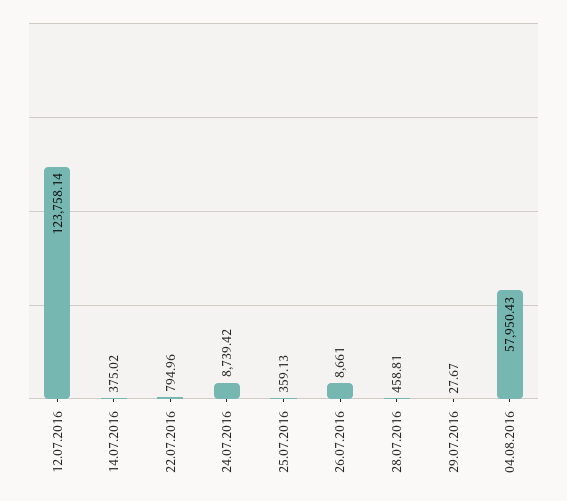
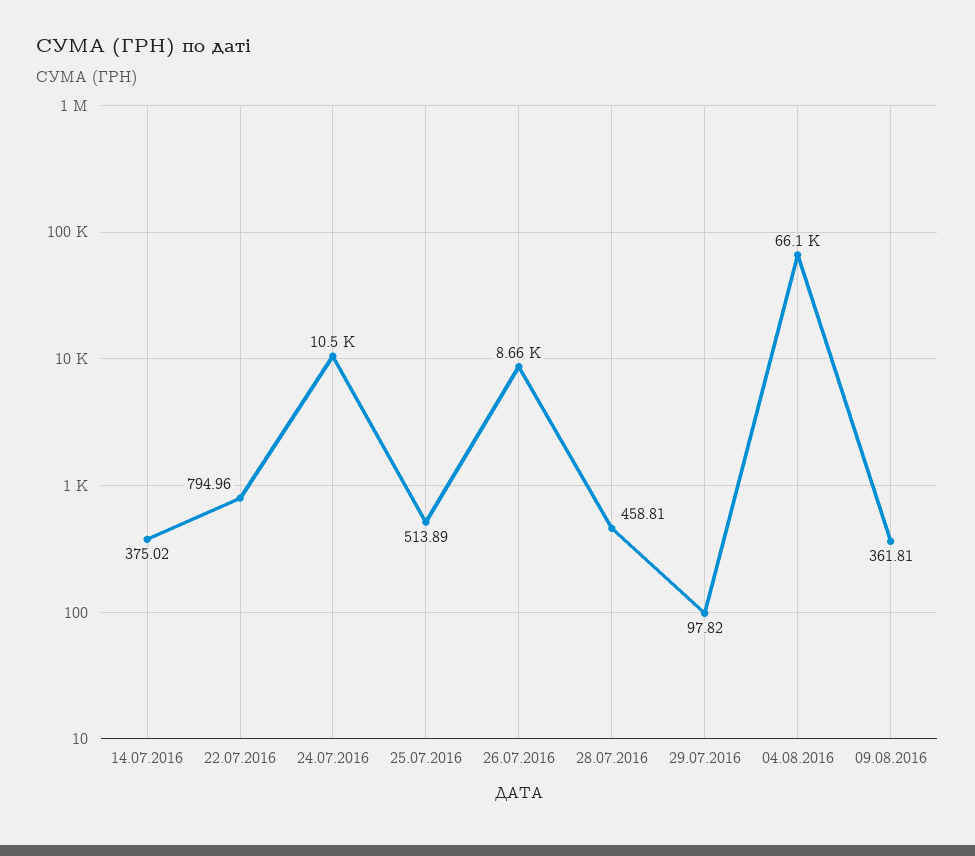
12.07.2016: 123758.14 -> none
24.07.2016: 8739.42 -> 10500
25.07.2016: 359.13 -> 513.89
29.07.2016: 27.67 -> 97.82
04.08.2016: 57950.43 -> 66100
09.08.2016: none -> 361.81

